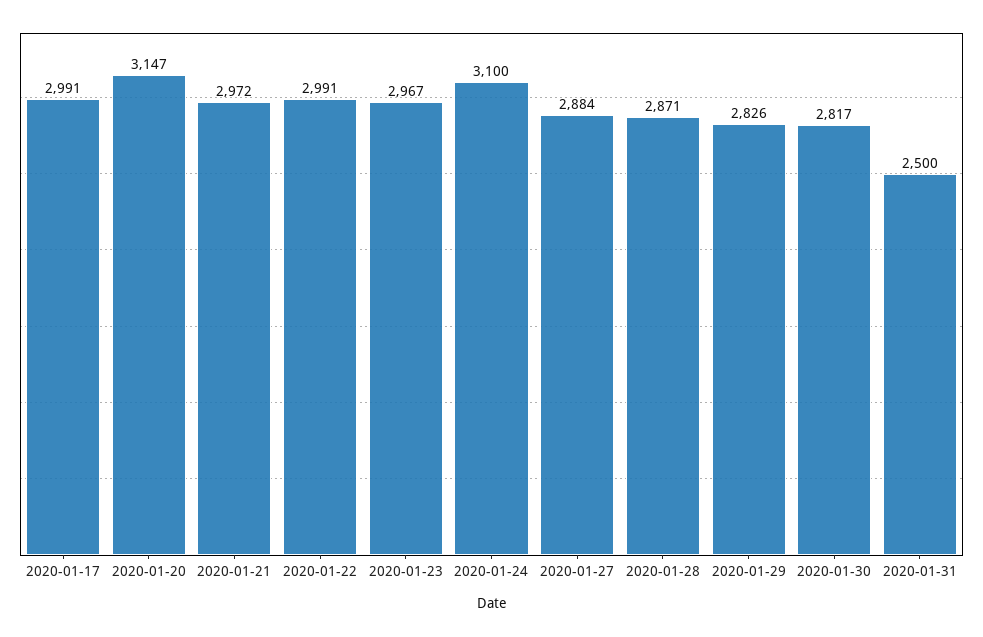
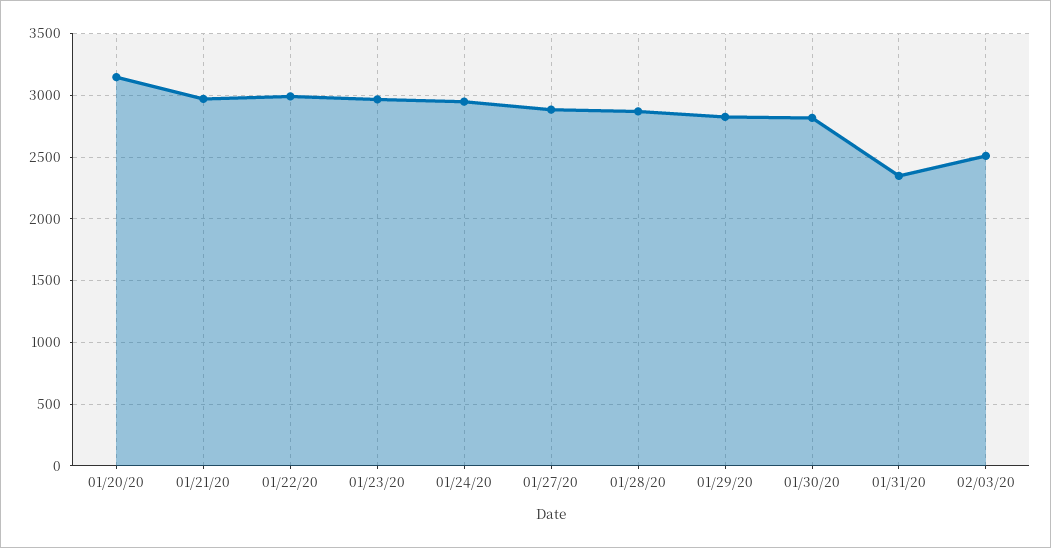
2020-01-17: 2991 -> none
2020-01-24: 3100 -> 2950
2020-01-31: 2500 -> 2350
02/03/20: none -> 2500

